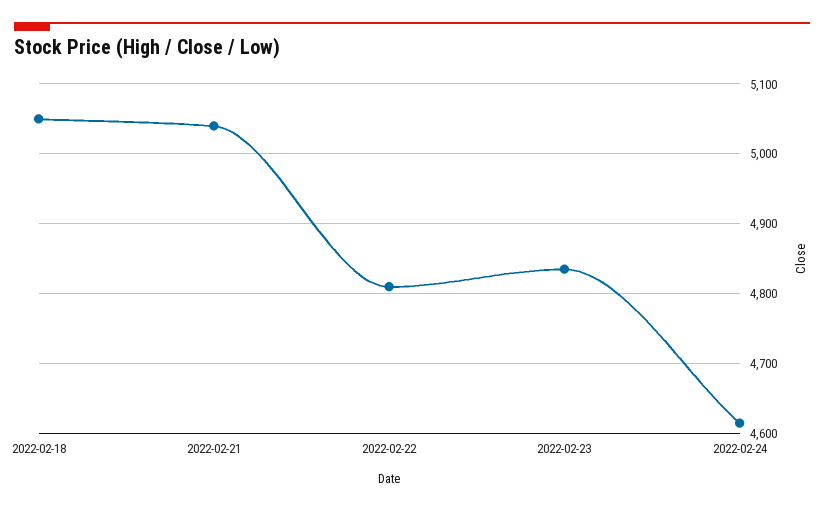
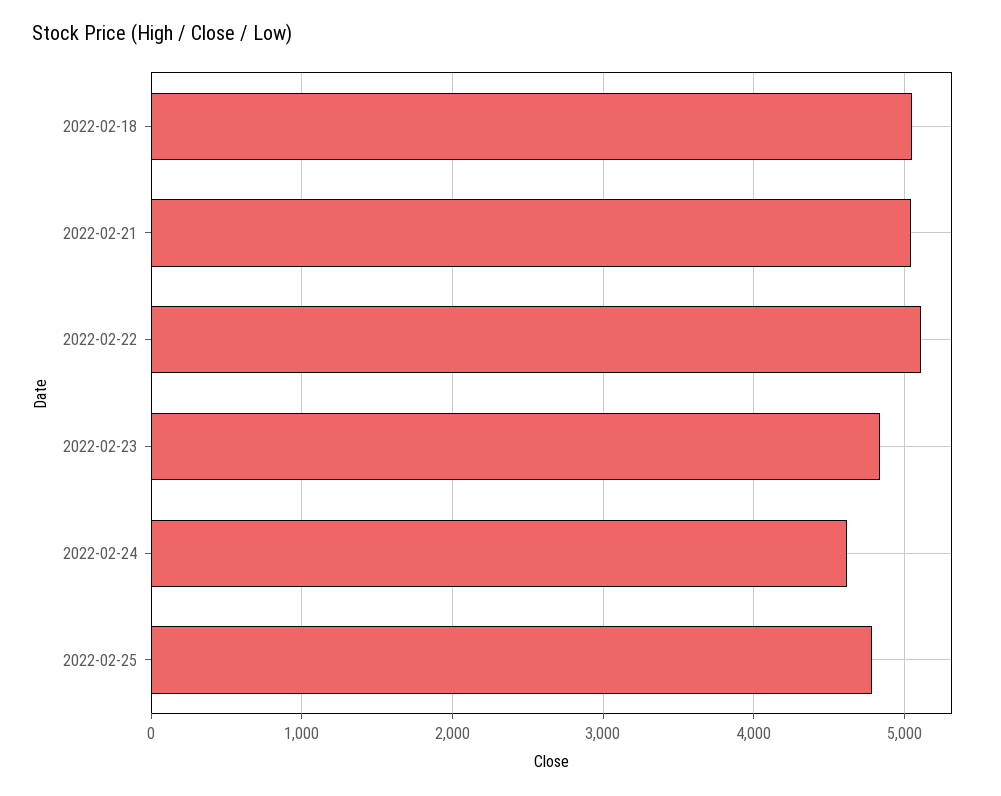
2022-02-22: 4810 -> 5100
2022-02-25: none -> 4800

